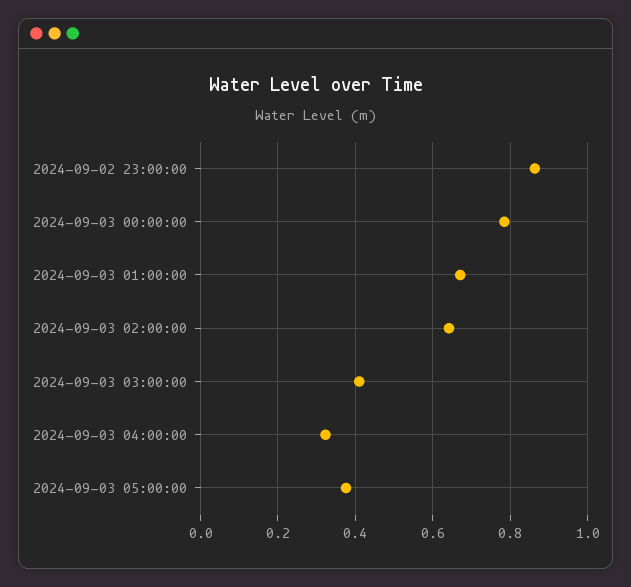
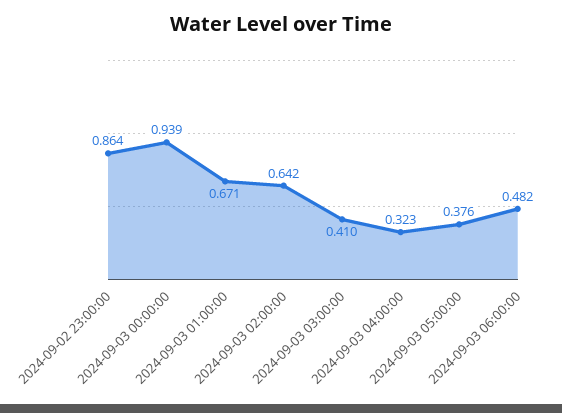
2024-09-03 00:00:00: 0.78 -> 0.939
2024-09-03 06:00:00: none -> 0.482

